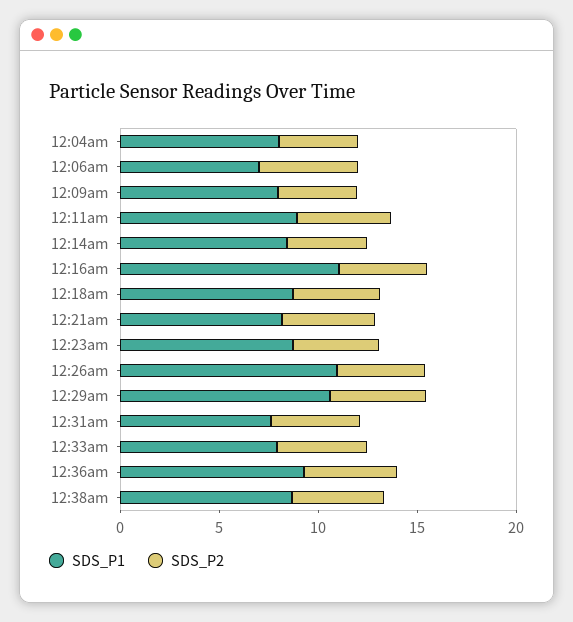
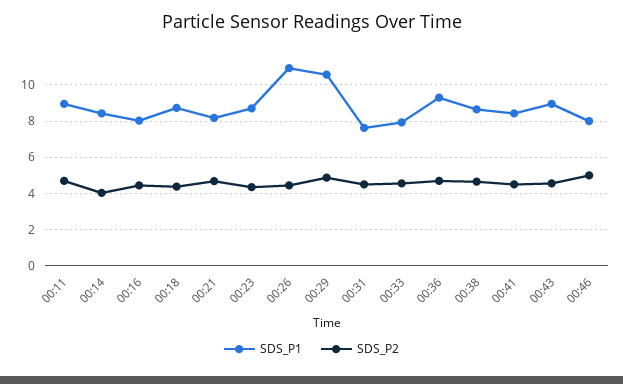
SDS_P1, 12:04am: 8 -> none
SDS_P2, 12:04am: 4 -> none
SDS_P1, 12:06am: 7 -> none
SDS_P2, 12:06am: 5 -> none
SDS_P1, 12:09am: 8 -> none
SDS_P2, 12:09am: 4 -> none
SDS_P1, 12:16am: 11 -> 8
SDS_P1, 00:41: none -> 8.5
SDS_P2, 00:41: none -> 4.5
SDS_P1, 00:43: none -> 9
SDS_P2, 00:43: none -> 4.5
SDS_P1, 00:46: none -> 8
SDS_P2, 00:46: none -> 5

